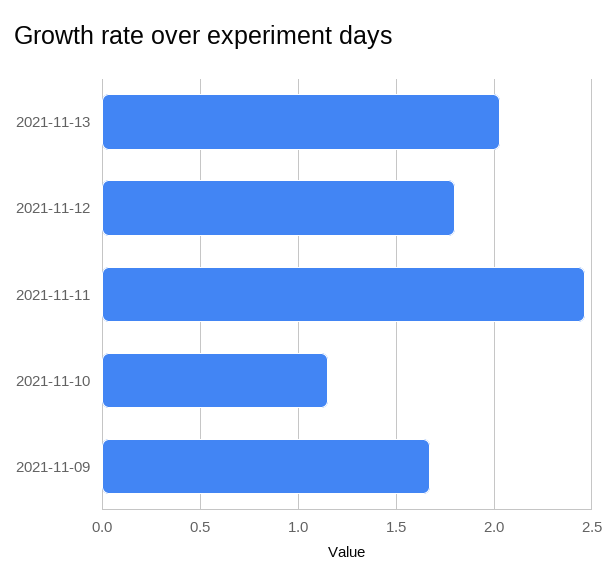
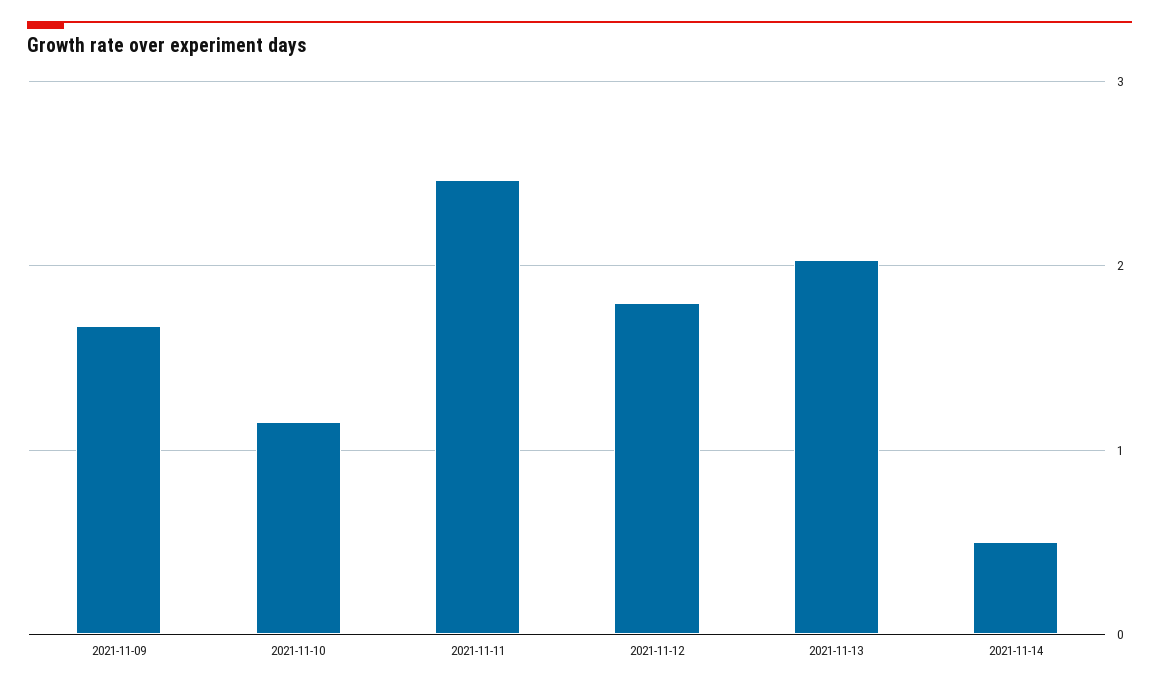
2021-11-14: none -> 0.5

